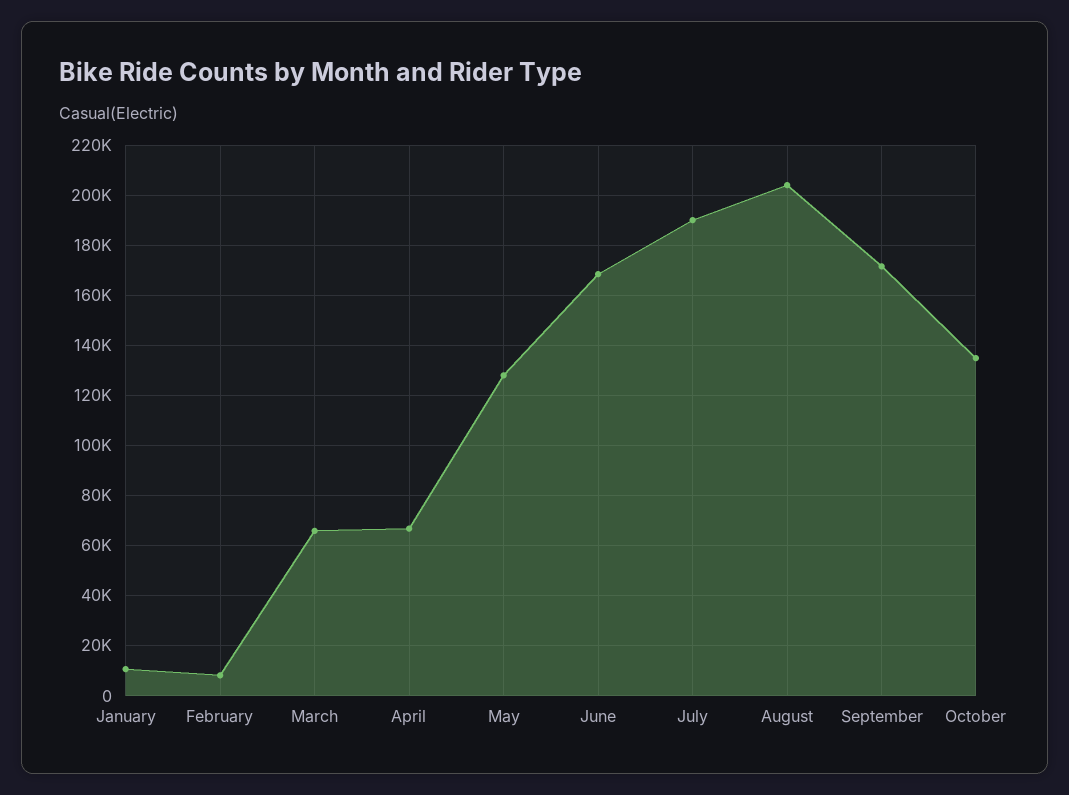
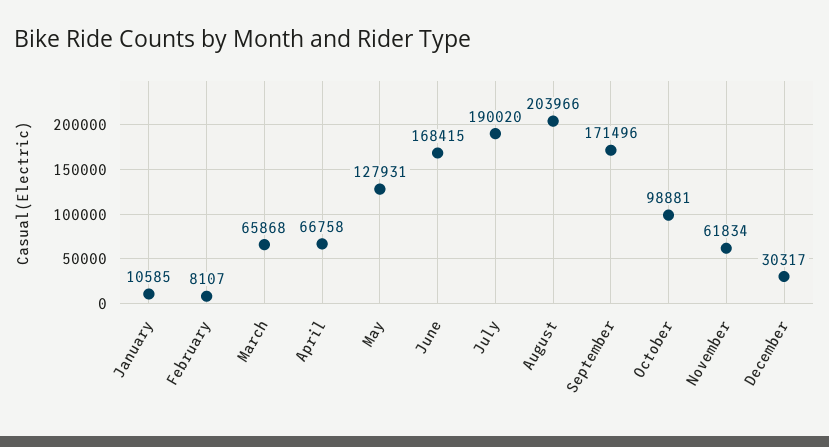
October: 135000 -> 98881
November: none -> 61834
December: none -> 30317

